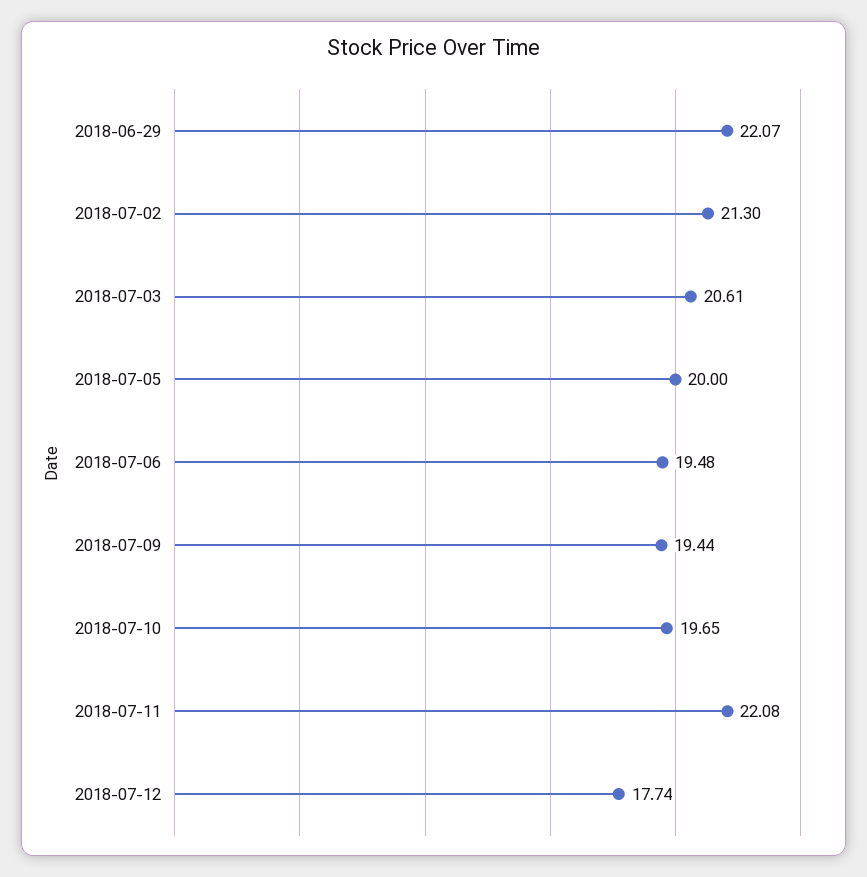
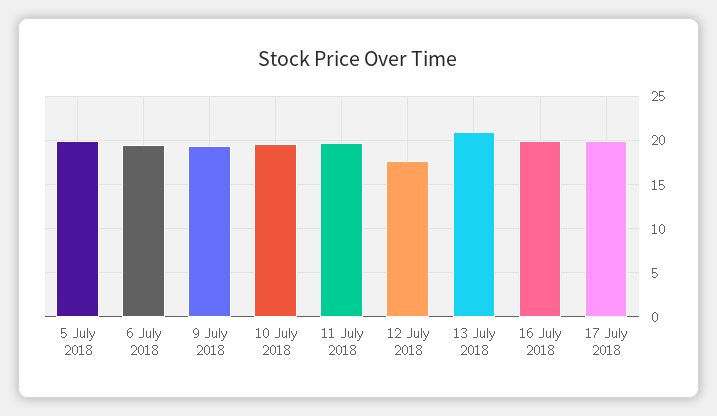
2018-06-29: 22.07 -> none
2018-07-02: 21.3 -> none
2018-07-03: 20.61 -> none
2018-07-11: 22.08 -> 20
13 July 2018: none -> 21
16 July 2018: none -> 20
17 July 2018: none -> 20

